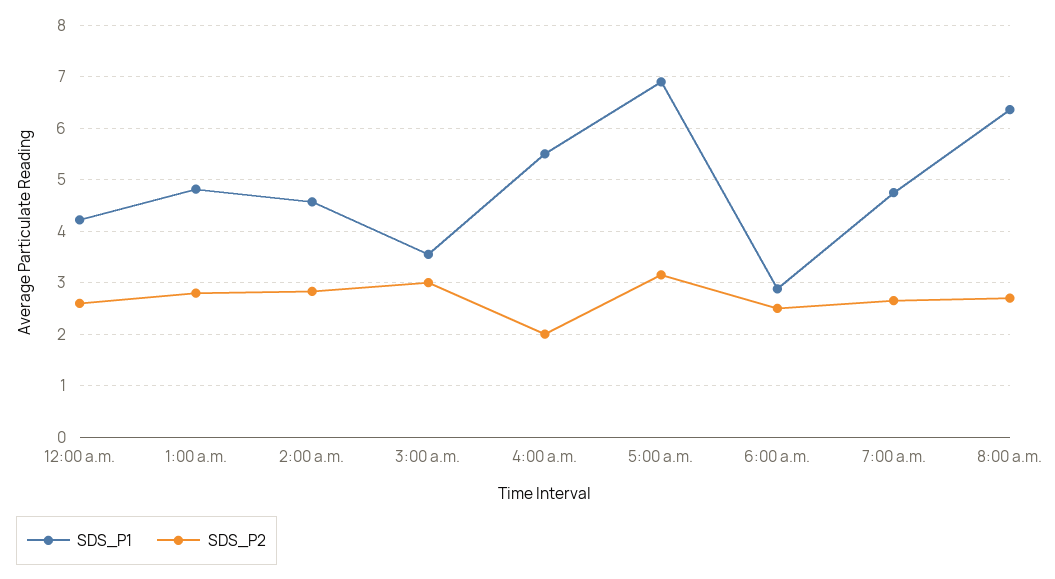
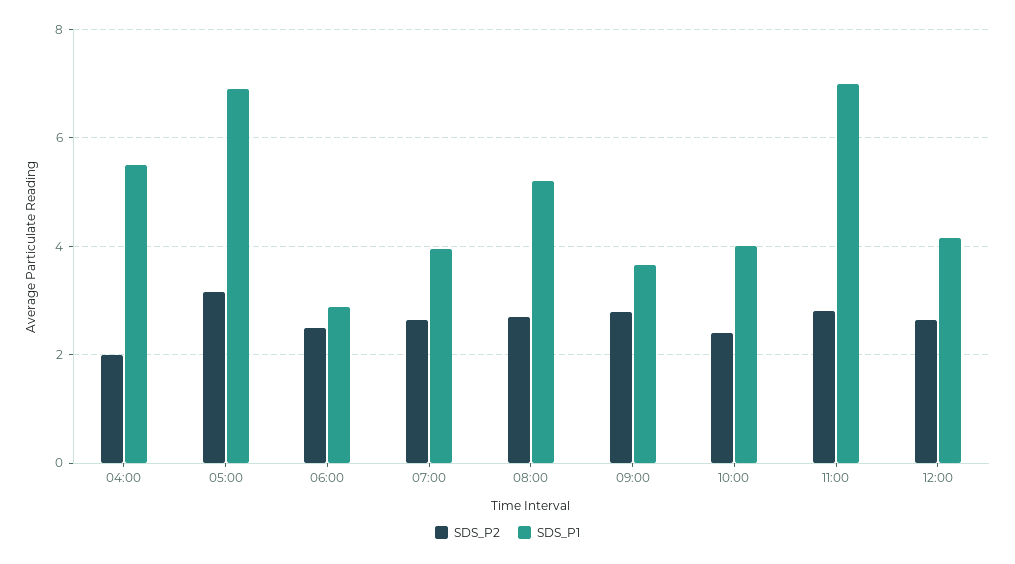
SDS_P1, 12:00 a.m.: 4.2 -> none
SDS_P2, 12:00 a.m.: 2.6 -> none
SDS_P1, 1:00 a.m.: 4.8 -> none
SDS_P2, 1:00 a.m.: 2.8 -> none
SDS_P1, 2:00 a.m.: 4.6 -> none
SDS_P2, 2:00 a.m.: 2.8 -> none
SDS_P1, 3:00 a.m.: 3.6 -> none
SDS_P2, 3:00 a.m.: 3 -> none
SDS_P1, 7:00 a.m.: 4.8 -> 4
SDS_P1, 8:00 a.m.: 6.4 -> 5.2
SDS_P2, 09:00: none -> 2.8
SDS_P1, 09:00: none -> 3.6
SDS_P2, 10:00: none -> 2.4
SDS_P1, 10:00: none -> 4
SDS_P2, 11:00: none -> 2.8
SDS_P1, 11:00: none -> 7
SDS_P2, 12:00: none -> 2.6
SDS_P1, 12:00: none -> 4.2

